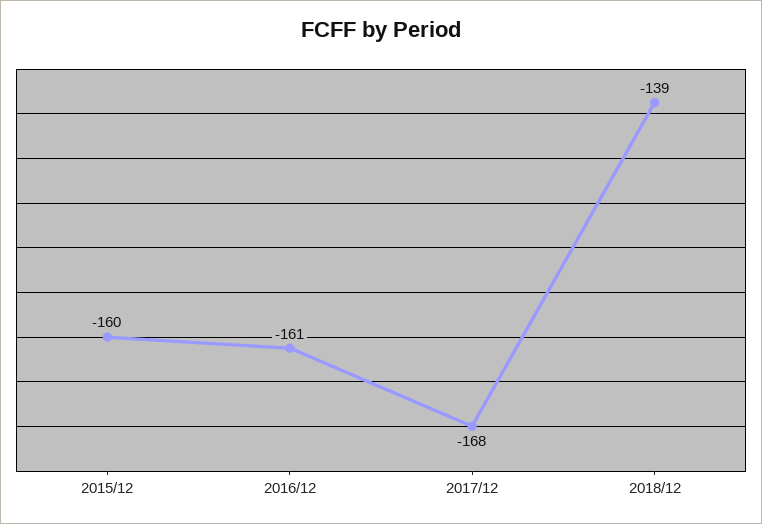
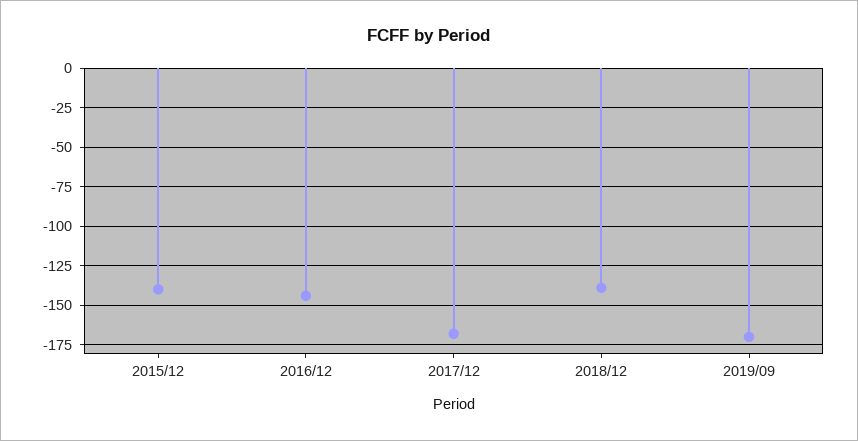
2015/12: -160 -> -140
2016/12: -161 -> -145
2019/09: none -> -170

